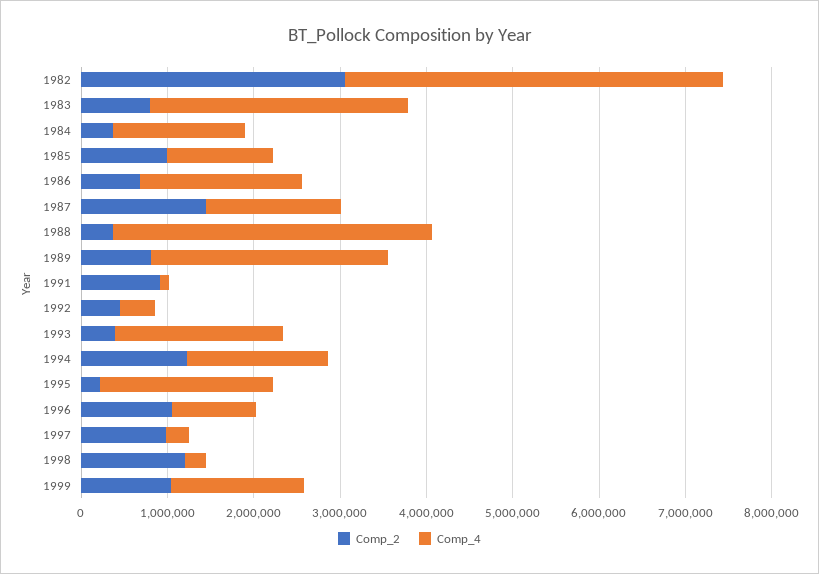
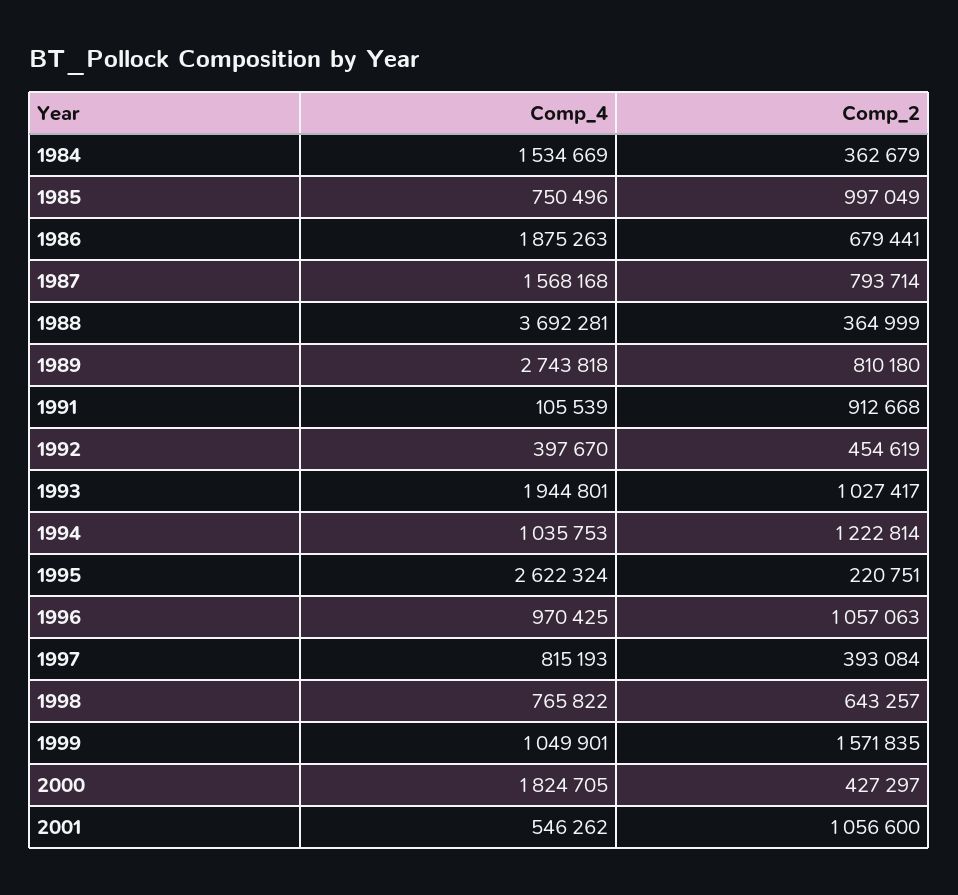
Comp_2, 1982: 3000000 -> none
Comp_4, 1982: 4400000 -> none
Comp_2, 1983: 800000 -> none
Comp_4, 1983: 3000000 -> none
Comp_4, 1985: 1200000 -> 750496
Comp_2, 1987: 1400000 -> 793714
Comp_2, 1993: 400000 -> 1027417
Comp_4, 1994: 1600000 -> 1035753
Comp_4, 1995: 2000000 -> 2622324
Comp_2, 1997: 1000000 -> 393084
Comp_4, 1997: 200000 -> 815193
Comp_2, 1998: 1200000 -> 643257
Comp_4, 1998: 200000 -> 765822
Comp_2, 1999: 1000000 -> 1571835
Comp_4, 1999: 1600000 -> 1049901
Comp_4, 2000: none -> 1824705
Comp_2, 2000: none -> 427297
Comp_4, 2001: none -> 546262
Comp_2, 2001: none -> 1056600

